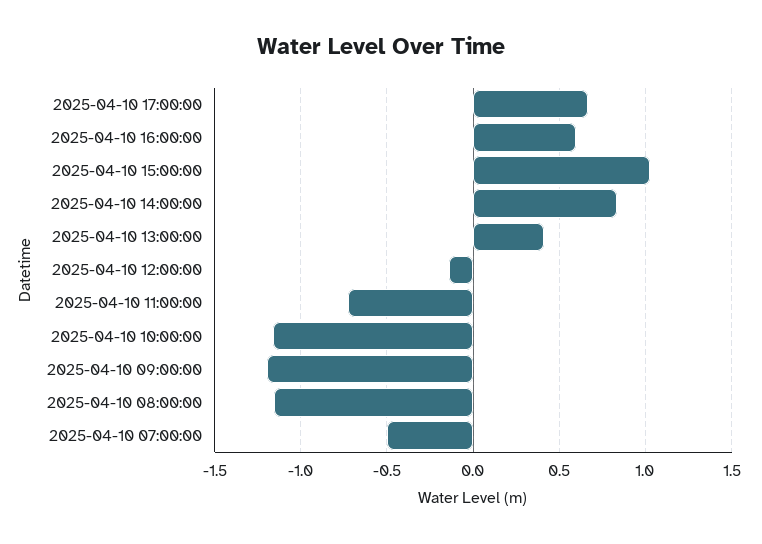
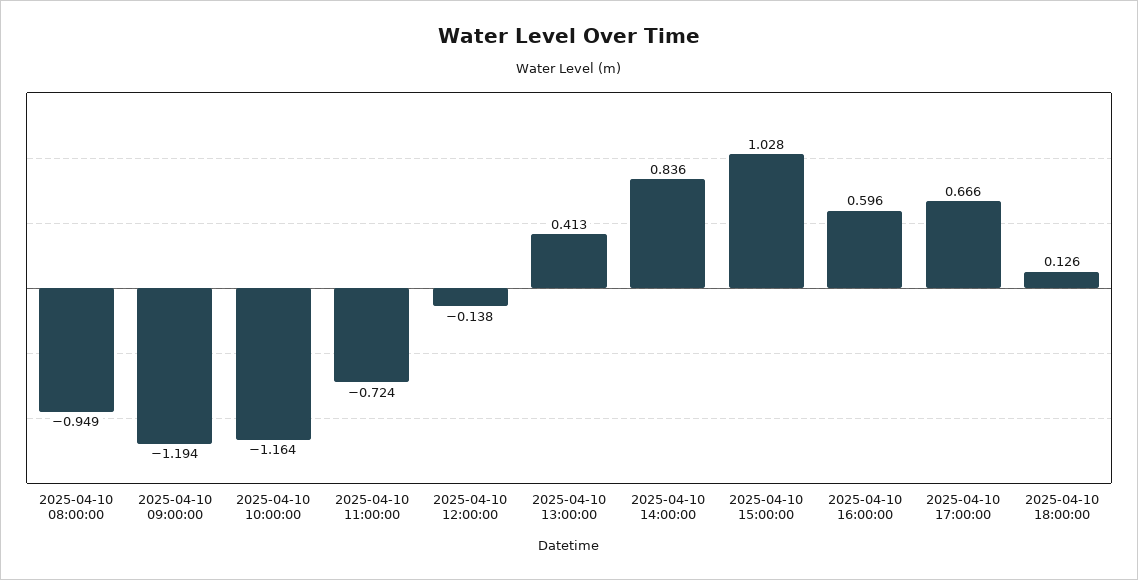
2025-04-10 08:00:00: -1.15 -> -0.949
2025-04-10 07:00:00: -0.5 -> none
2025-04-10 18:00:00: none -> 0.126

